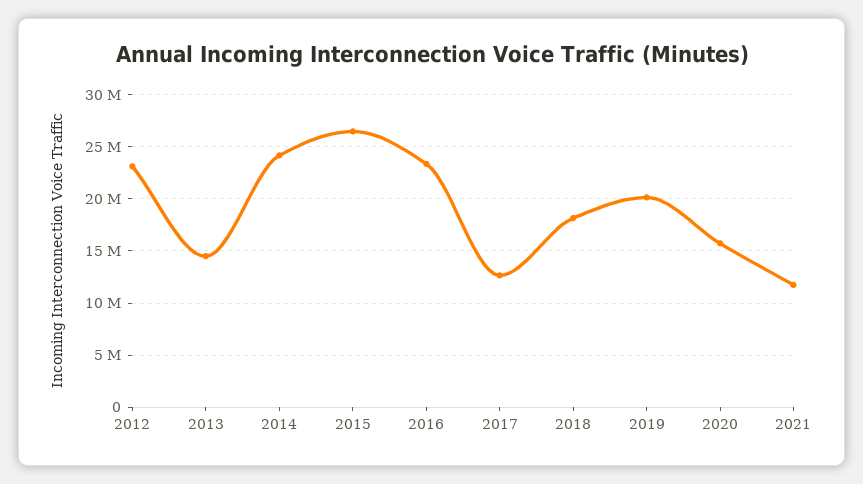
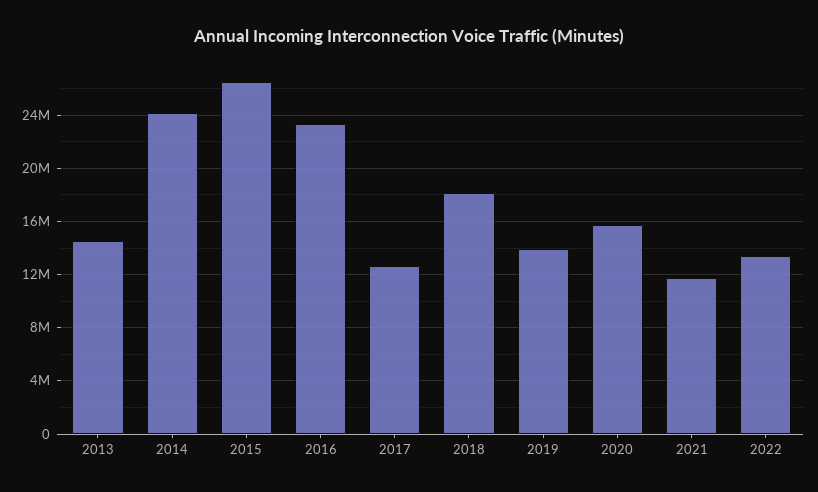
2012: 23000000 -> none
2019: 20000000 -> 14000000
2022: none -> 13500000

